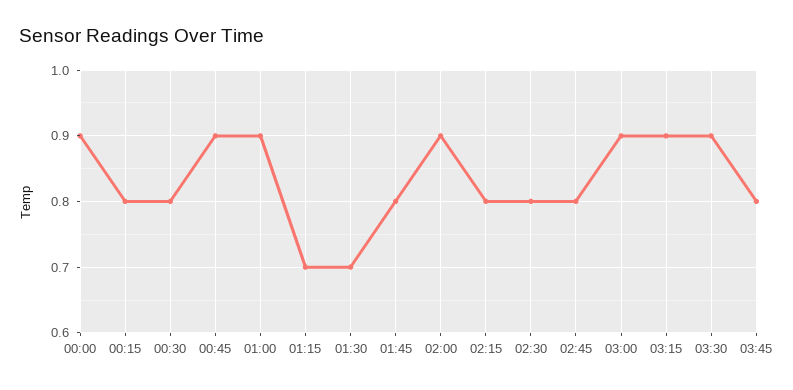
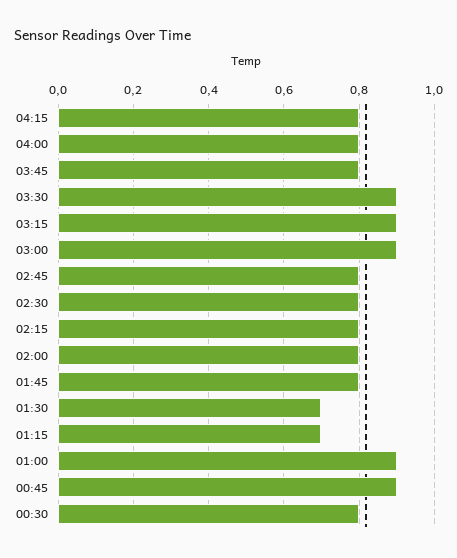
00:00: 0.9 -> none
00:15: 0.8 -> none
02:00: 0.9 -> 0.8
04:15: none -> 0.8
04:00: none -> 0.8

